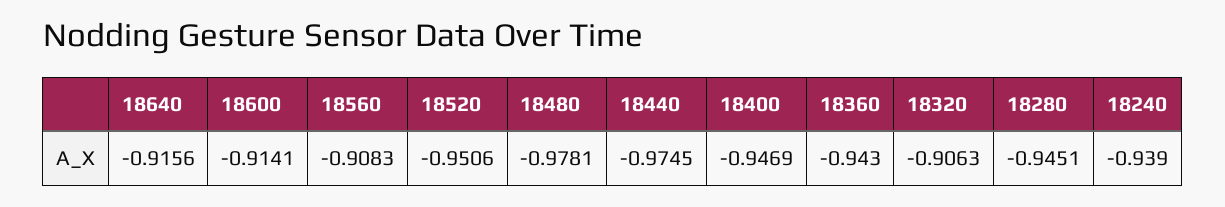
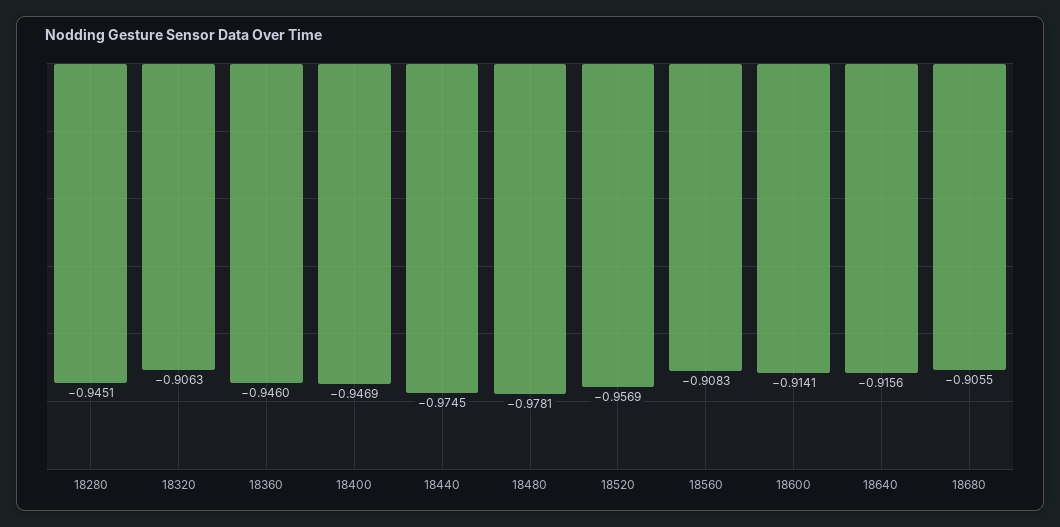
18520: -0.9506 -> -0.9569
18360: -0.943 -> -0.946
18240: -0.939 -> none
18680: none -> -0.9055

